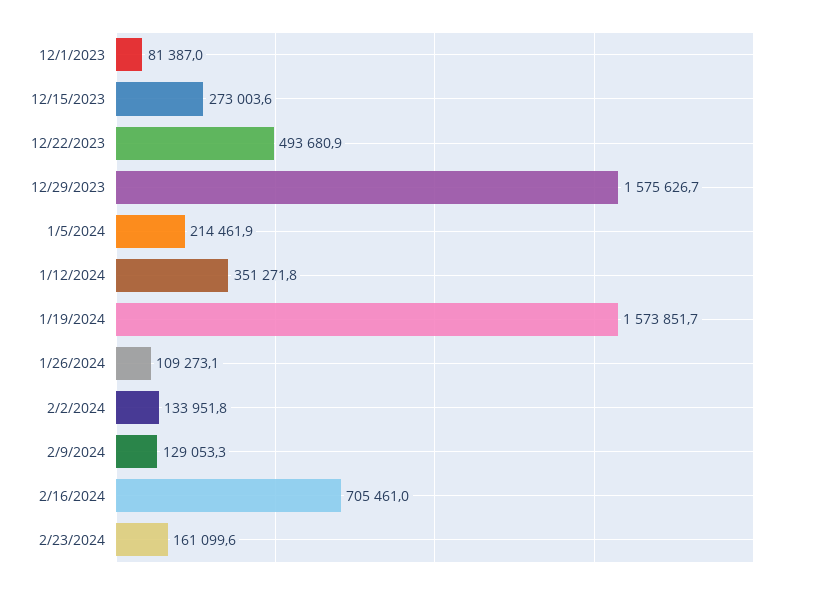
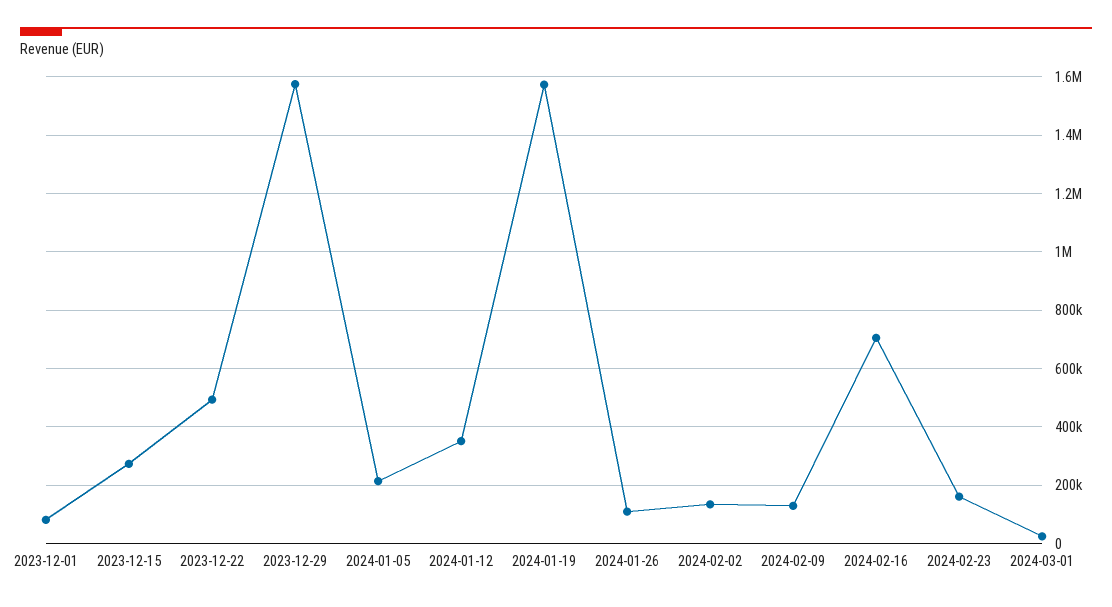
2024-03-01: none -> 25000

